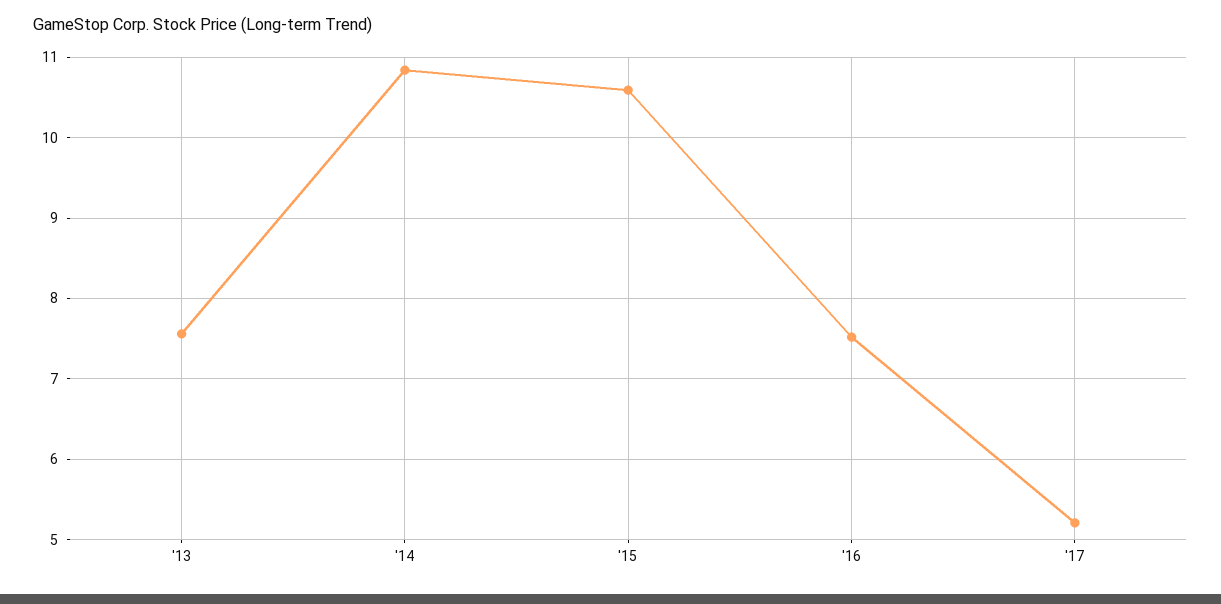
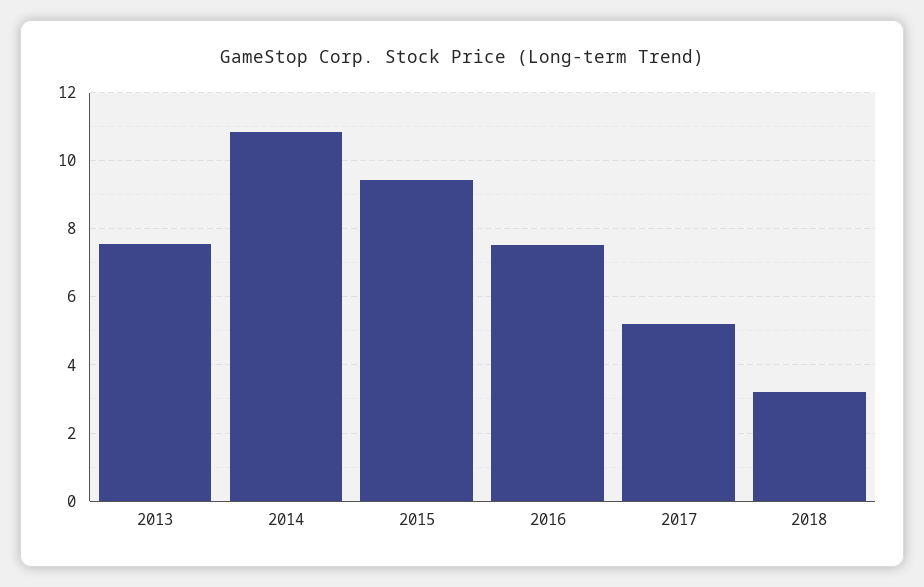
'15: 10.6 -> 9.4
2018: none -> 3.2

